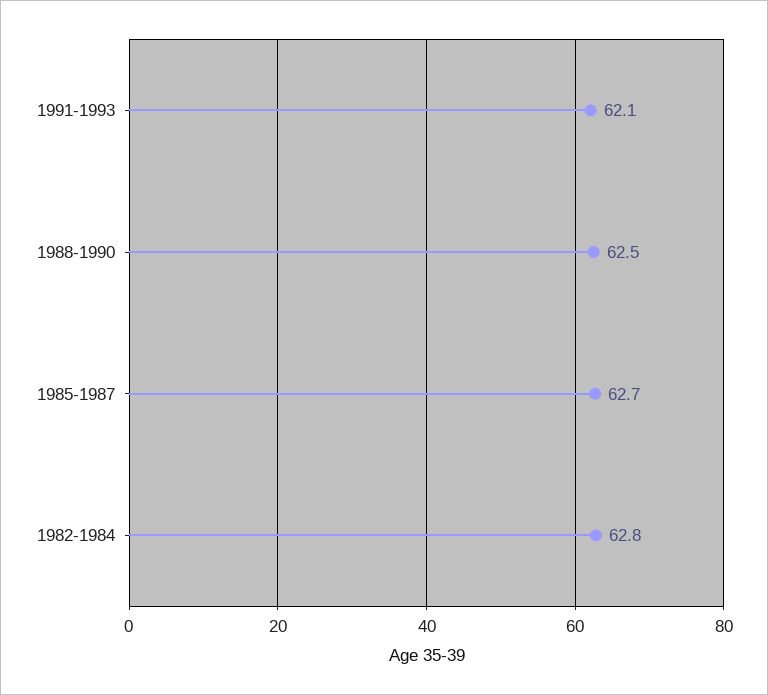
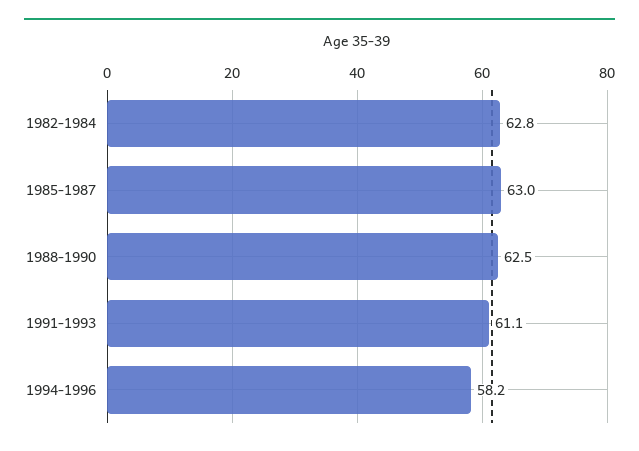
1991-1993: 62.1 -> 61.1
1985-1987: 62.7 -> 63
1994-1996: none -> 58.2

